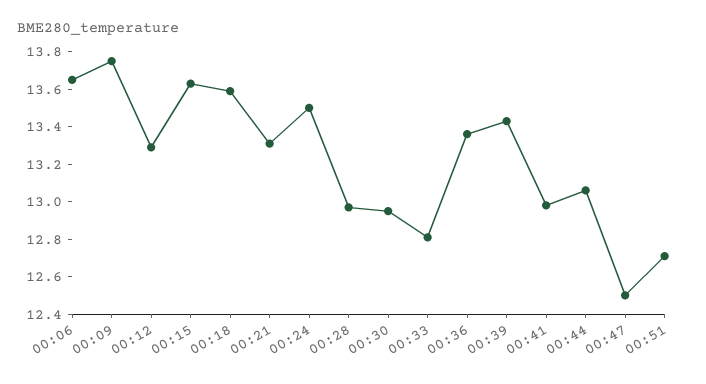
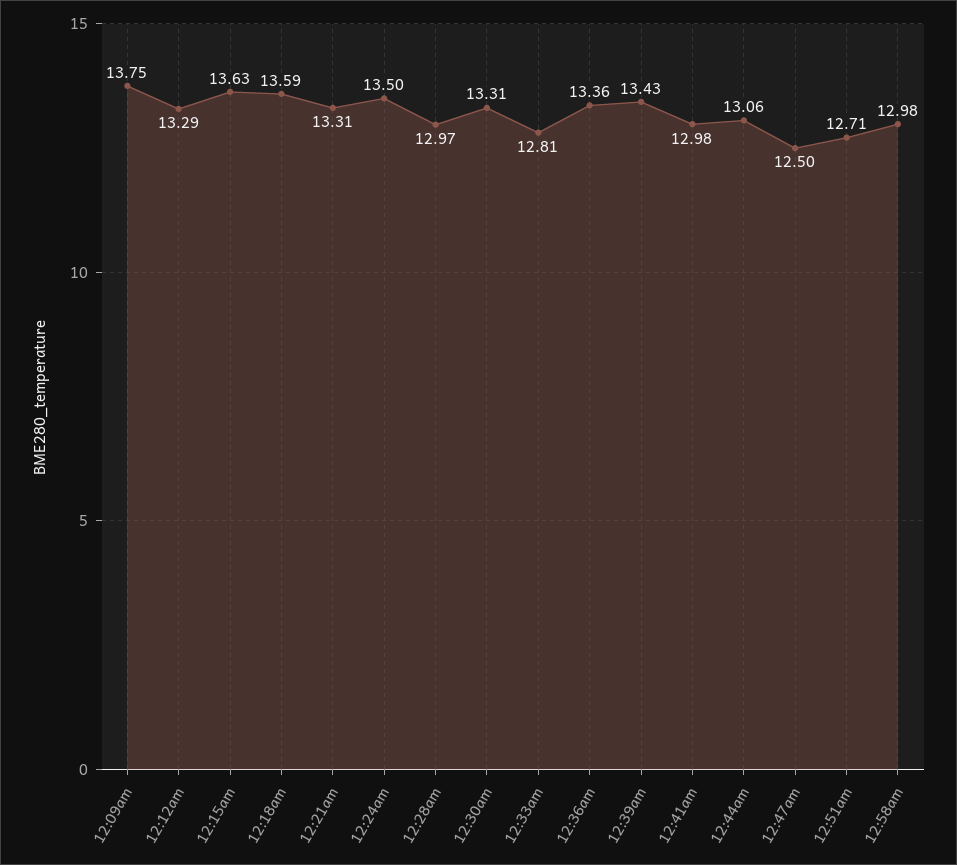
00:06: 13.65 -> none
00:30: 12.95 -> 13.31
12:58am: none -> 12.98

